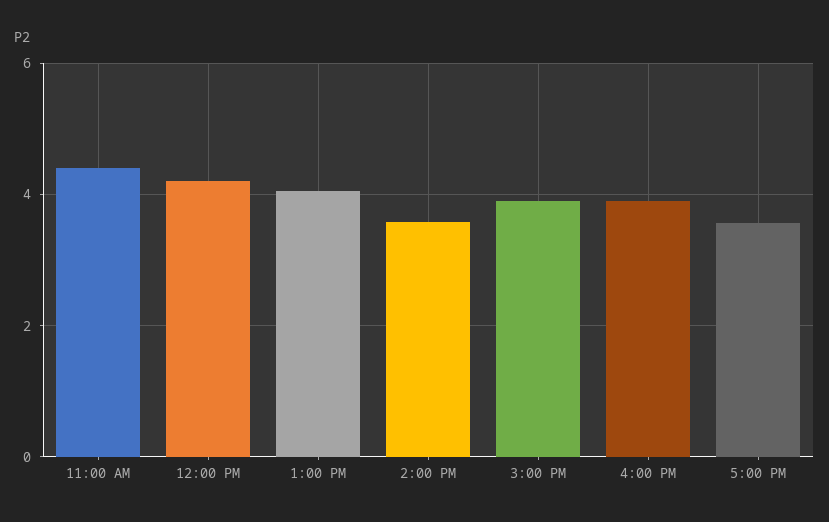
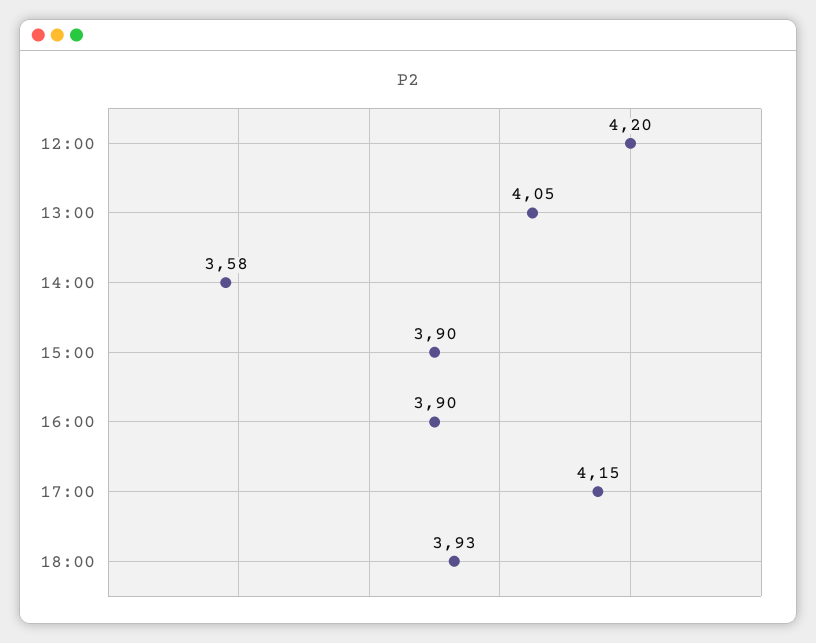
11:00 AM: 4.4 -> none
5:00 PM: 3.6 -> 4.15
18:00: none -> 3.93

